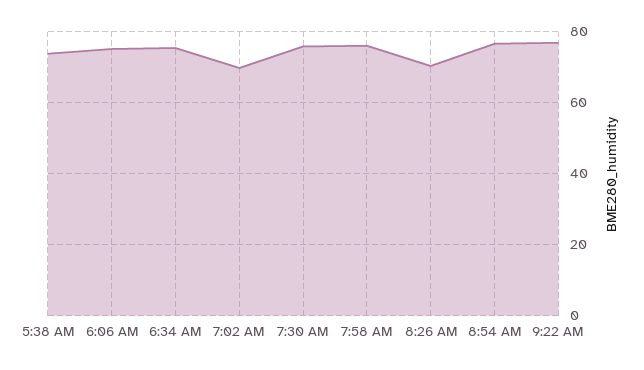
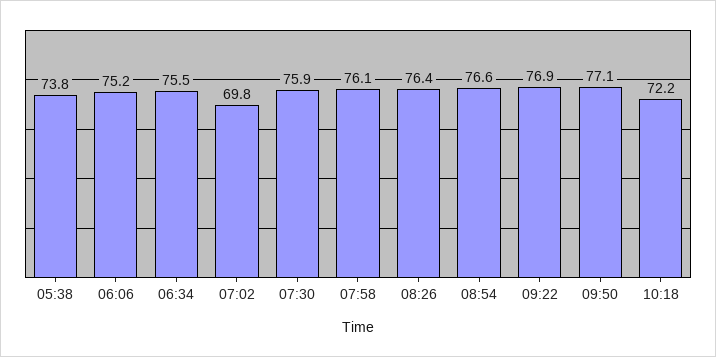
8:26 AM: 70 -> 76.4
09:50: none -> 77.1
10:18: none -> 72.2

